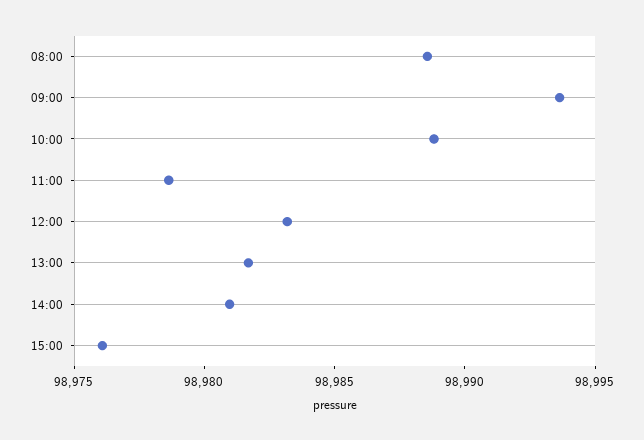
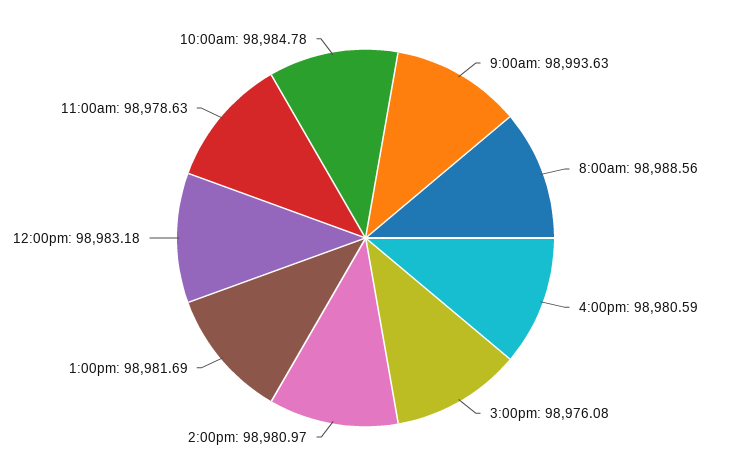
10:00: 98989 -> 98984.78
4:00pm: none -> 98980.59

